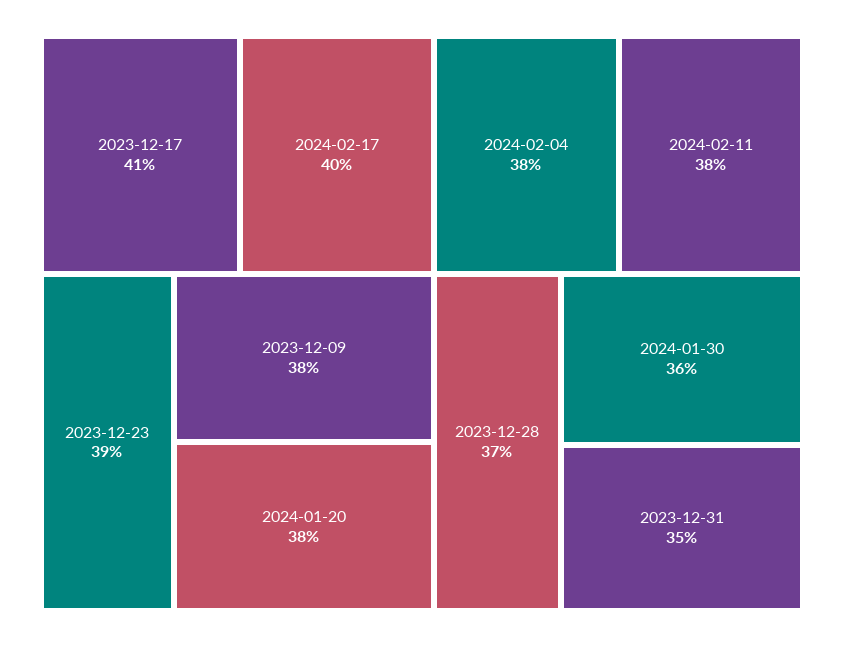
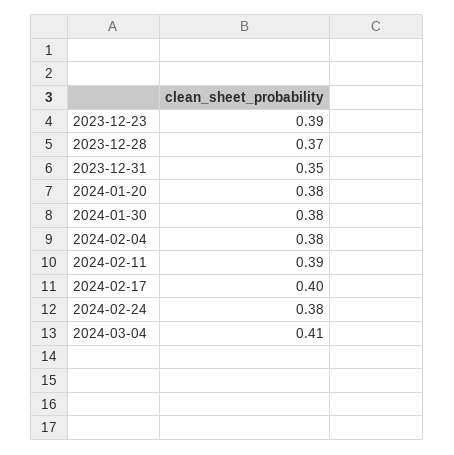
2023-12-17: 0.41 -> none
2023-12-09: 0.38 -> none
2024-02-11: 0.38 -> 0.39
2024-01-30: 0.36 -> 0.38
2024-02-24: none -> 0.38
2024-03-04: none -> 0.41

